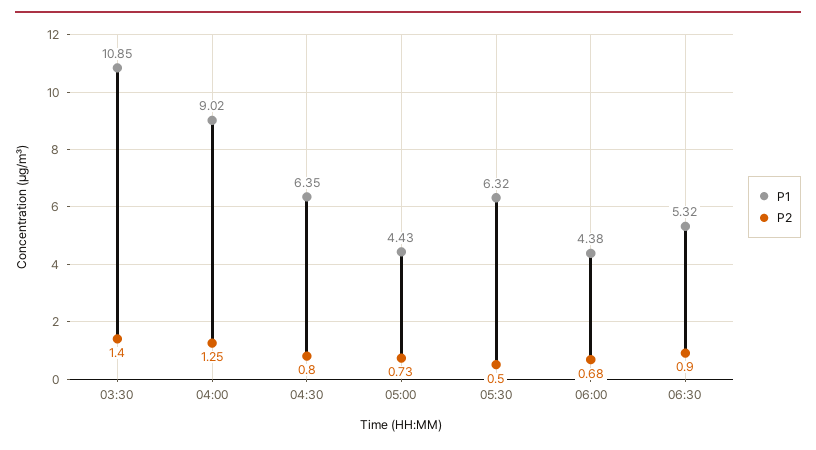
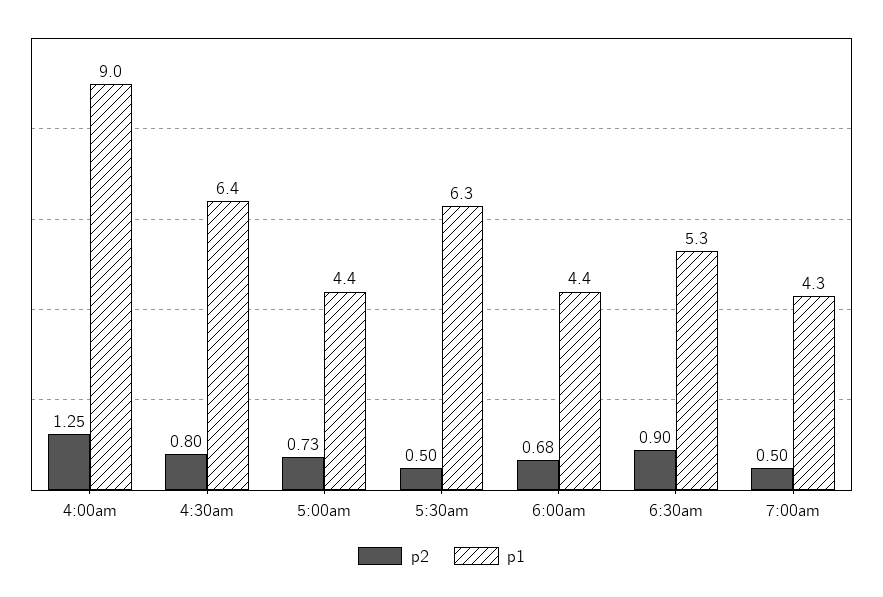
P1, 03:30: 10.85 -> none
P2, 03:30: 1.4 -> none
P2, 7:00am: none -> 0.5
P1, 7:00am: none -> 4.3

